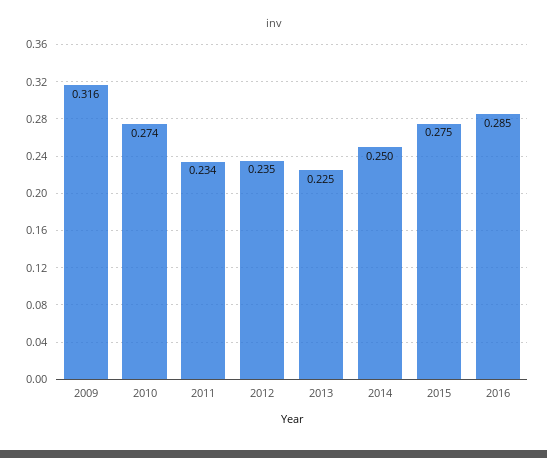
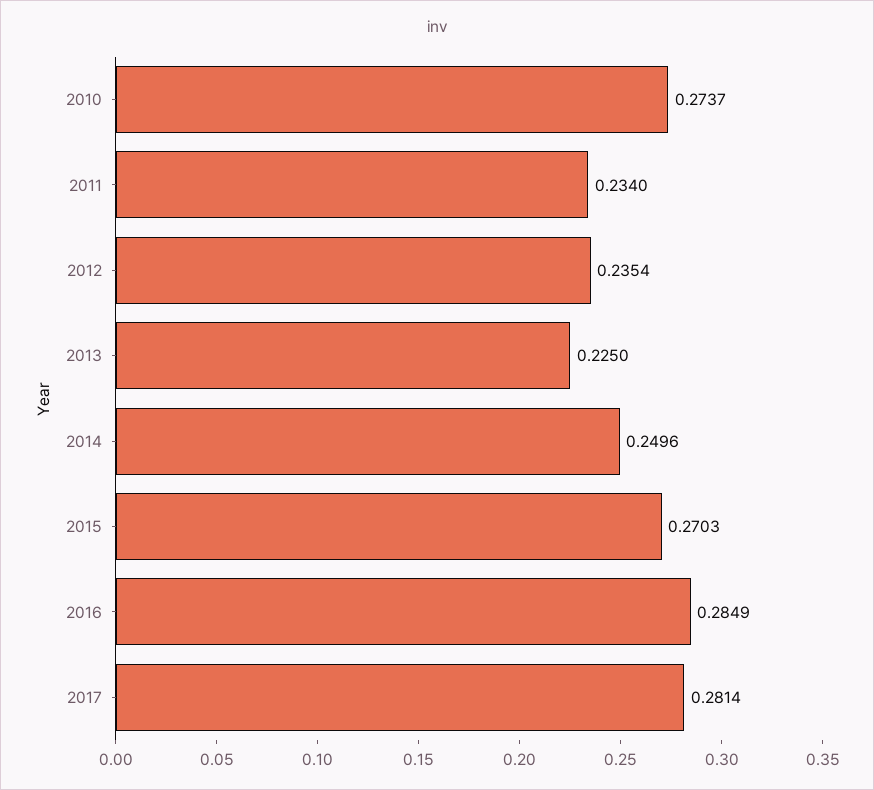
2009: 0.316 -> none
2015: 0.275 -> 0.2703
2017: none -> 0.2814

